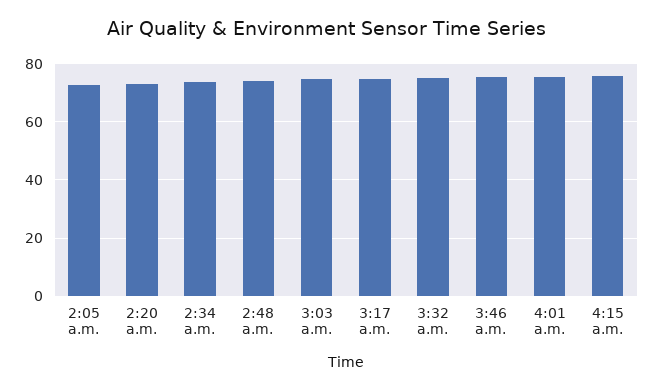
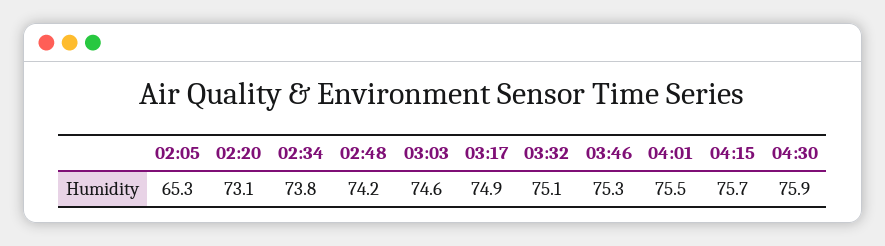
2:05 a.m.: 72.5 -> 65.3
04:30: none -> 75.9

